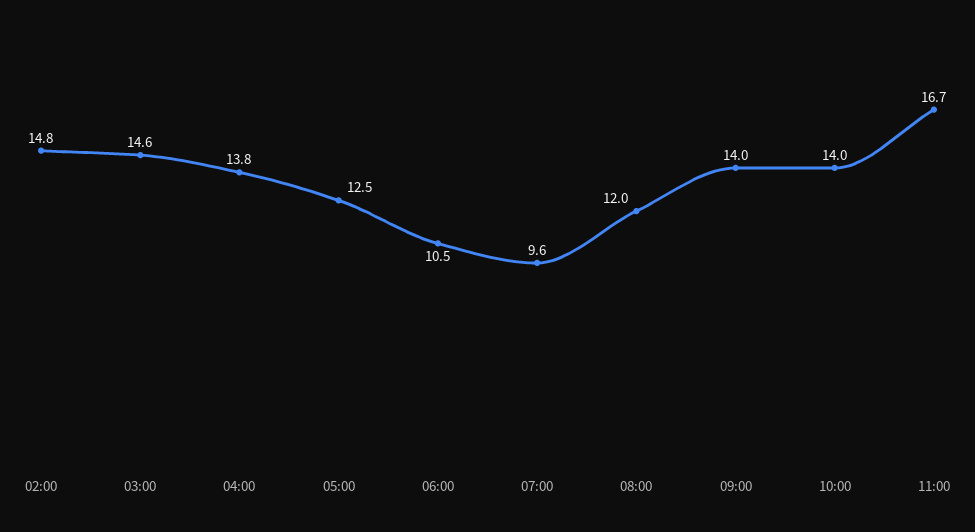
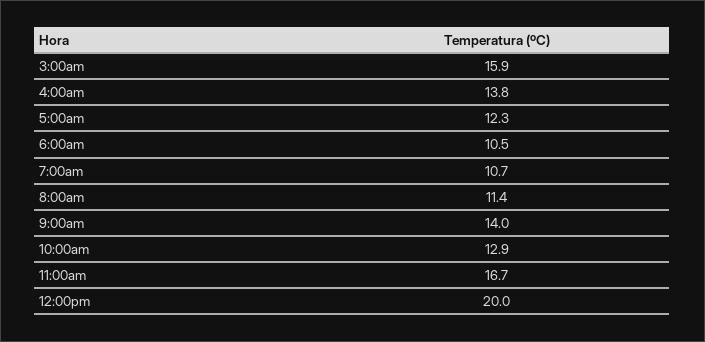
02:00: 14.8 -> none
03:00: 14.6 -> 15.9
05:00: 12.5 -> 12.3
07:00: 9.6 -> 10.7
08:00: 12 -> 11.4
10:00: 14 -> 12.9
12:00pm: none -> 20

